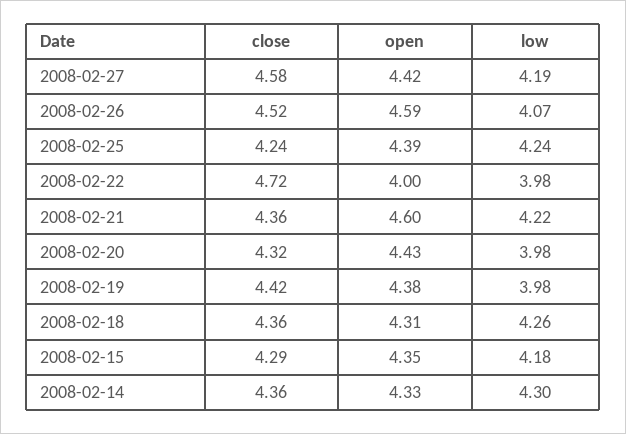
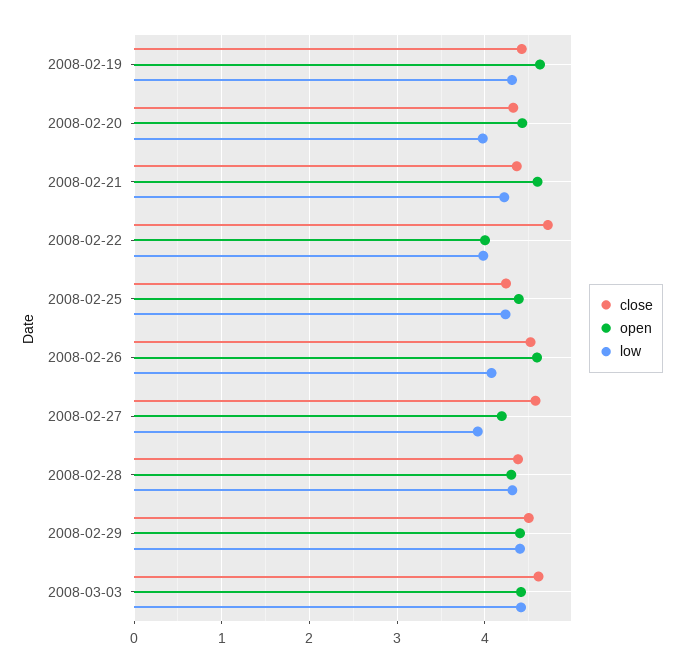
open, 2008-02-27: 4.42 -> 4.2
low, 2008-02-27: 4.19 -> 3.9
open, 2008-02-19: 4.38 -> 4.6
low, 2008-02-19: 3.98 -> 4.3
close, 2008-02-18: 4.36 -> none
open, 2008-02-18: 4.31 -> none
low, 2008-02-18: 4.26 -> none
close, 2008-02-15: 4.29 -> none
open, 2008-02-15: 4.35 -> none
low, 2008-02-15: 4.18 -> none
close, 2008-02-14: 4.36 -> none
open, 2008-02-14: 4.33 -> none
low, 2008-02-14: 4.3 -> none
close, 2008-02-28: none -> 4.4
open, 2008-02-28: none -> 4.3
low, 2008-02-28: none -> 4.3
close, 2008-02-29: none -> 4.5
open, 2008-02-29: none -> 4.4
low, 2008-02-29: none -> 4.4
close, 2008-03-03: none -> 4.6
open, 2008-03-03: none -> 4.4
low, 2008-03-03: none -> 4.4

